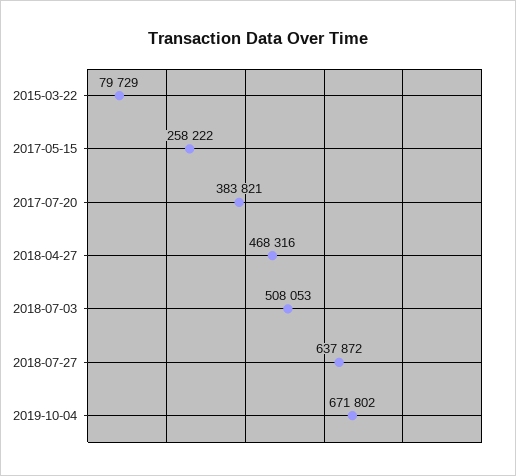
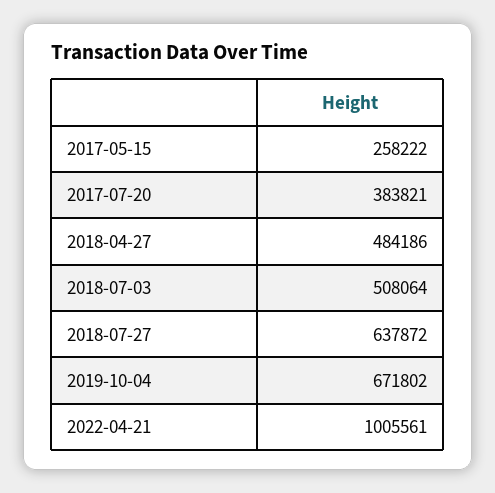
2015-03-22: 79729 -> none
2018-04-27: 468316 -> 484186
2018-07-03: 508053 -> 508064
2022-04-21: none -> 1005561

